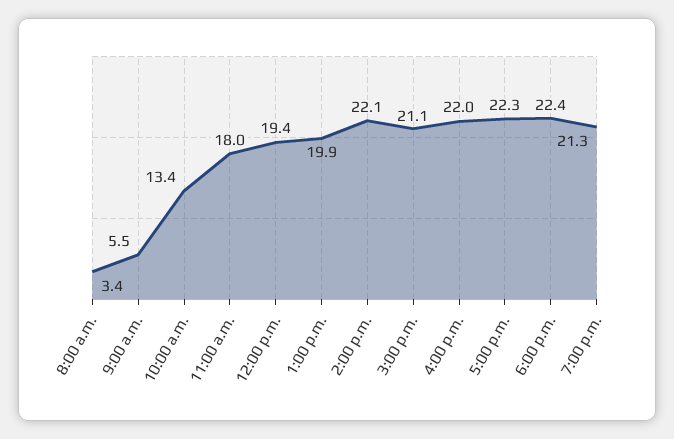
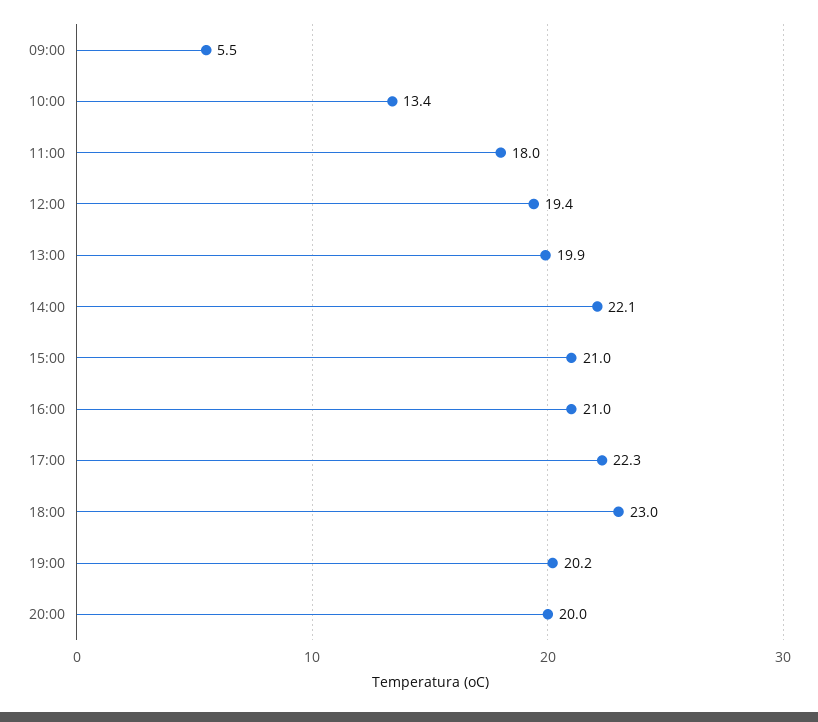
8:00 a.m.: 3.4 -> none
3:00 p.m.: 21.1 -> 21
4:00 p.m.: 22 -> 21
6:00 p.m.: 22.4 -> 23
7:00 p.m.: 21.3 -> 20.2
20:00: none -> 20

